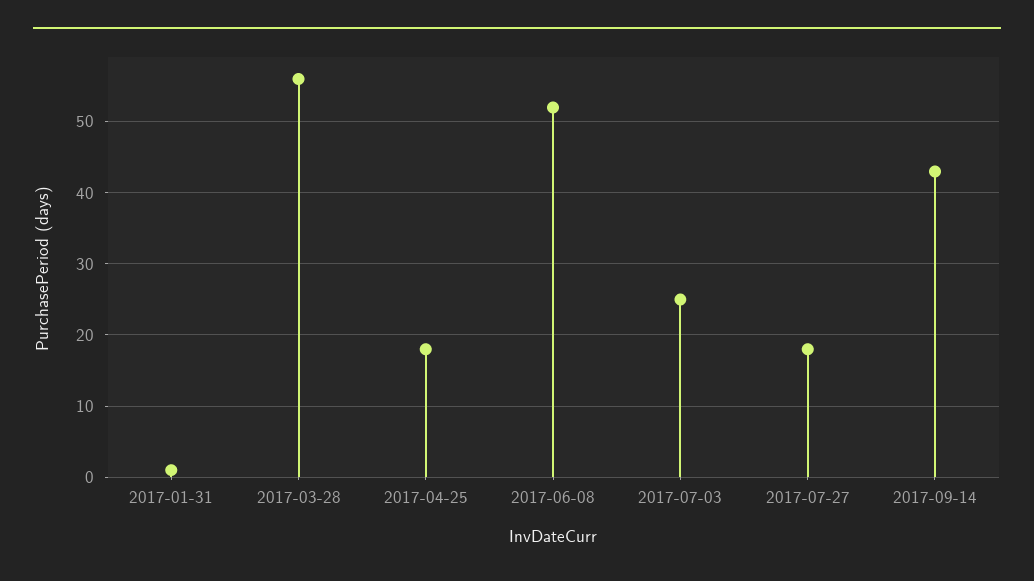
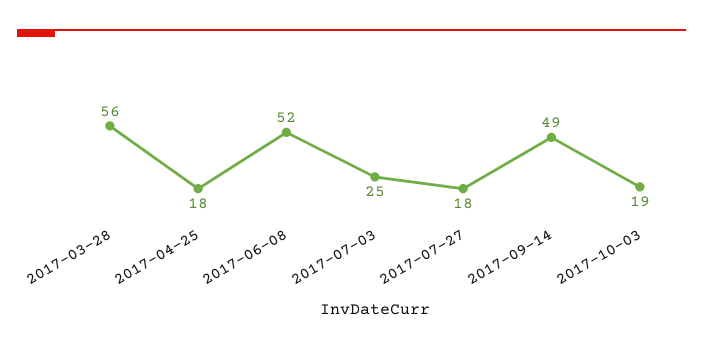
2017-01-31: 1 -> none
2017-09-14: 43 -> 49
2017-10-03: none -> 19

